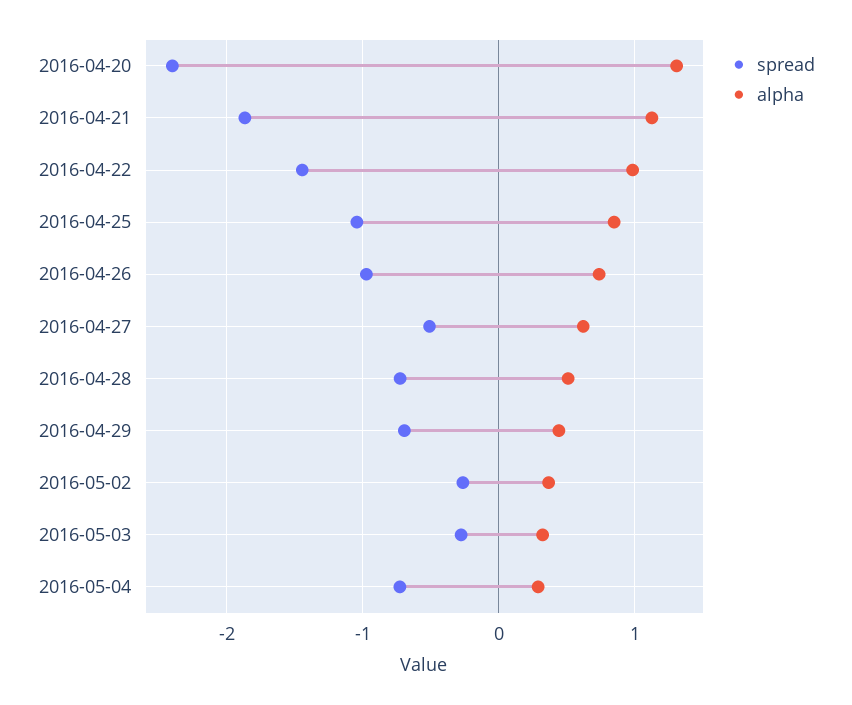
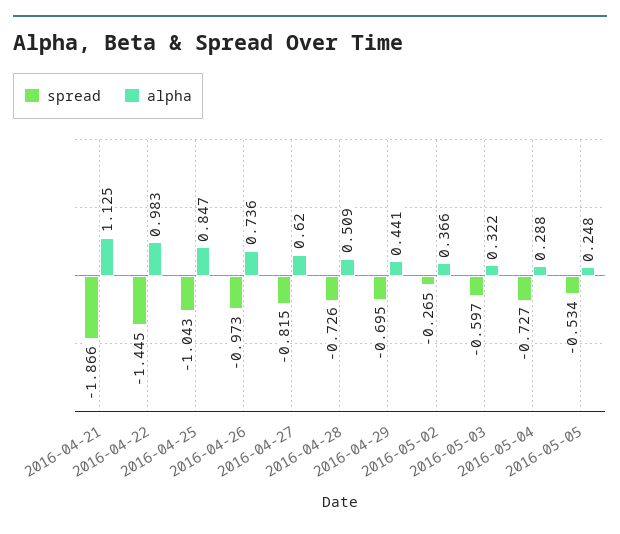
spread, 2016-04-20: -2.4 -> none
alpha, 2016-04-20: 1.3 -> none
spread, 2016-04-27: -0.5 -> -0.815
spread, 2016-05-03: -0.3 -> -0.597
spread, 2016-05-05: none -> -0.534
alpha, 2016-05-05: none -> 0.248

